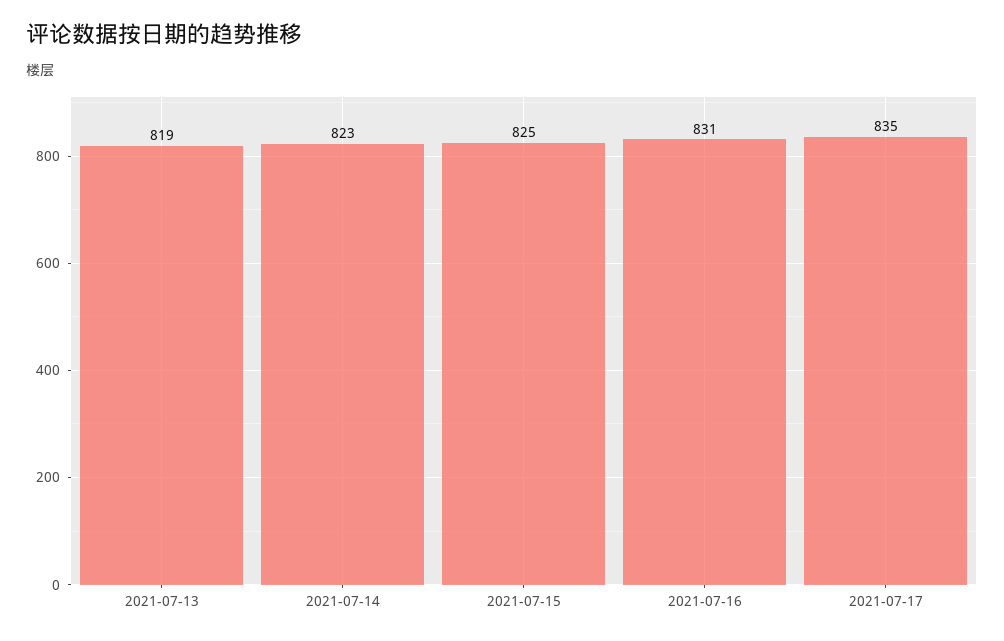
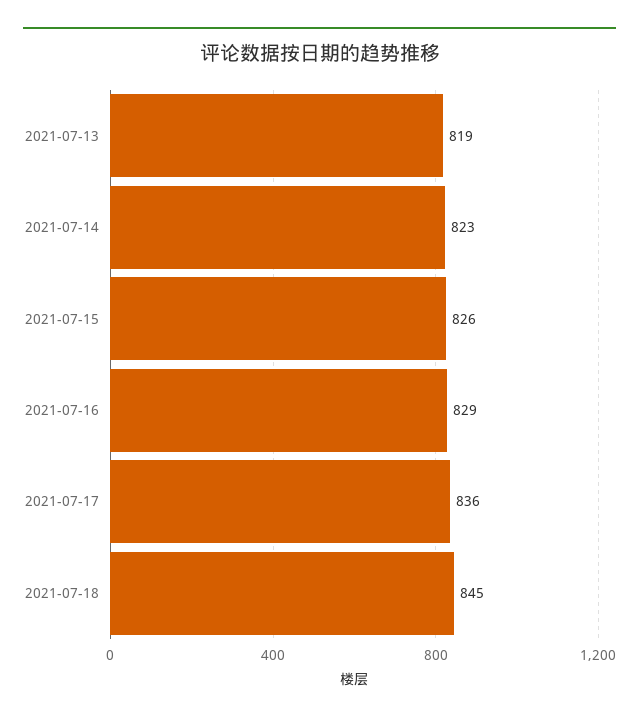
2021-07-15: 825 -> 826
2021-07-16: 831 -> 829
2021-07-17: 835 -> 836
2021-07-18: none -> 845

